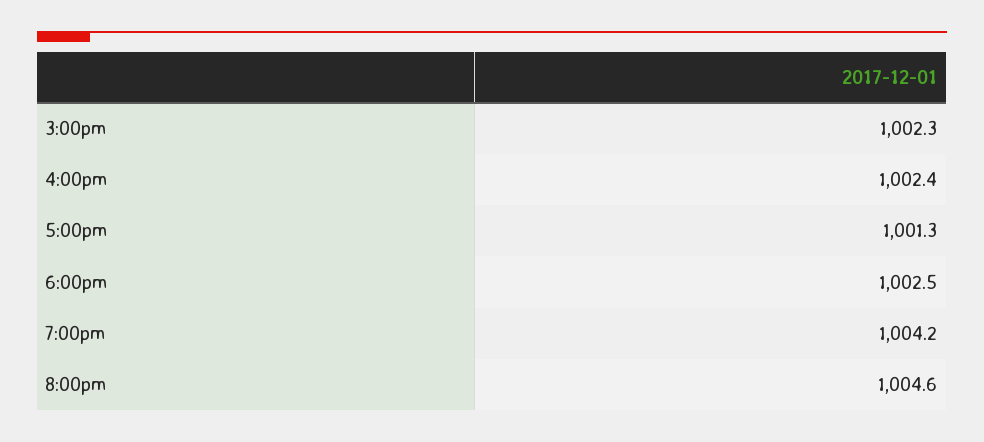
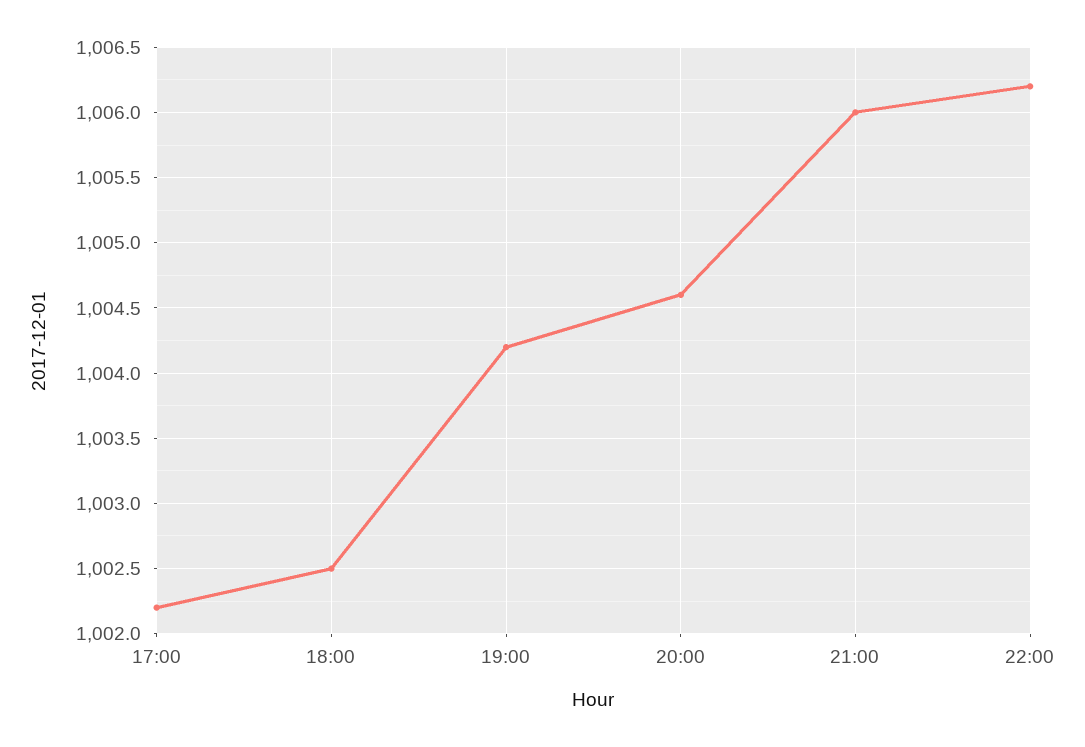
3:00pm: 1002.3 -> none
4:00pm: 1002.4 -> none
5:00pm: 1001.3 -> 1002.2
21:00: none -> 1006
22:00: none -> 1006.2

